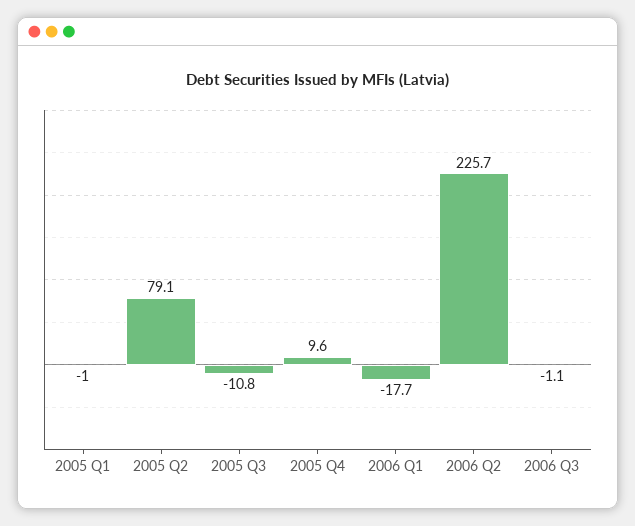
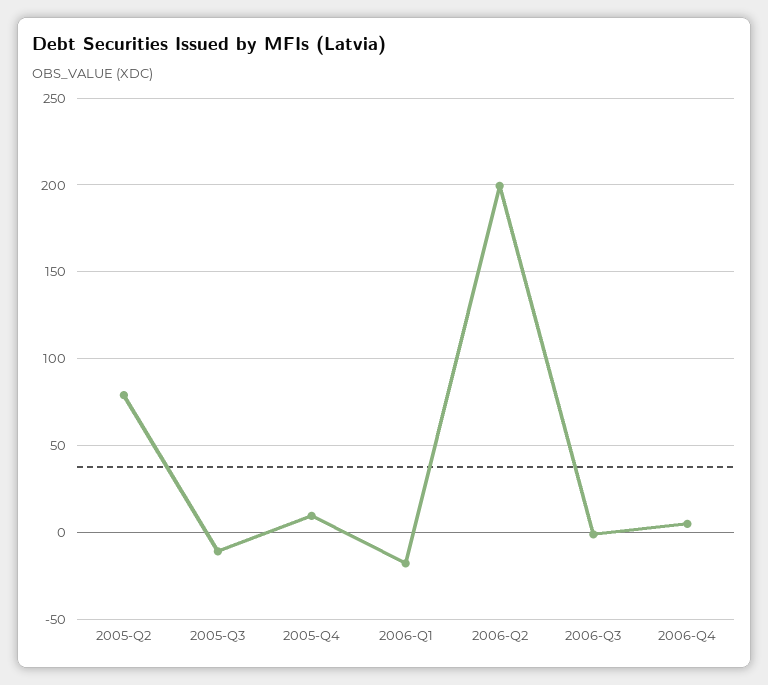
2005 Q1: -1 -> none
2006 Q2: 225.7 -> 200
2006-Q4: none -> 5

